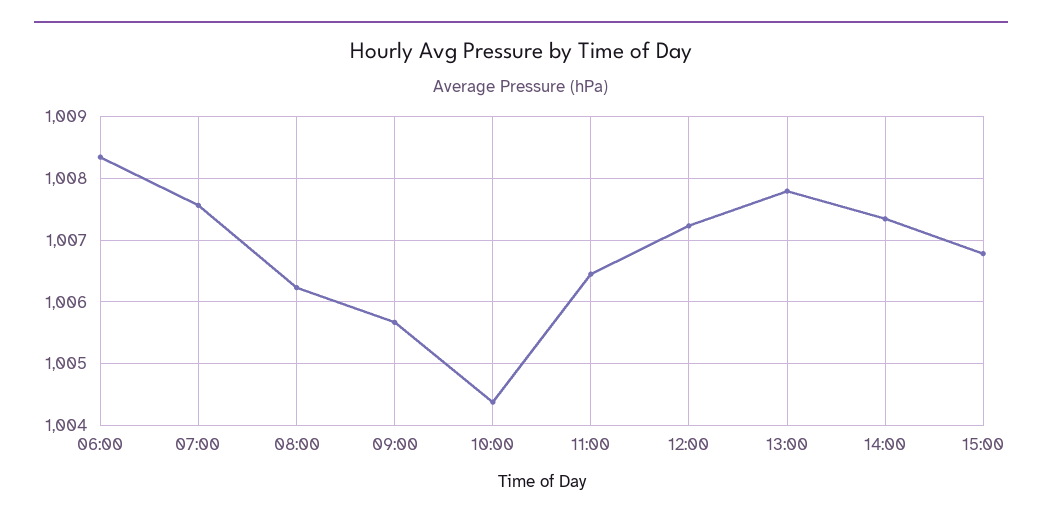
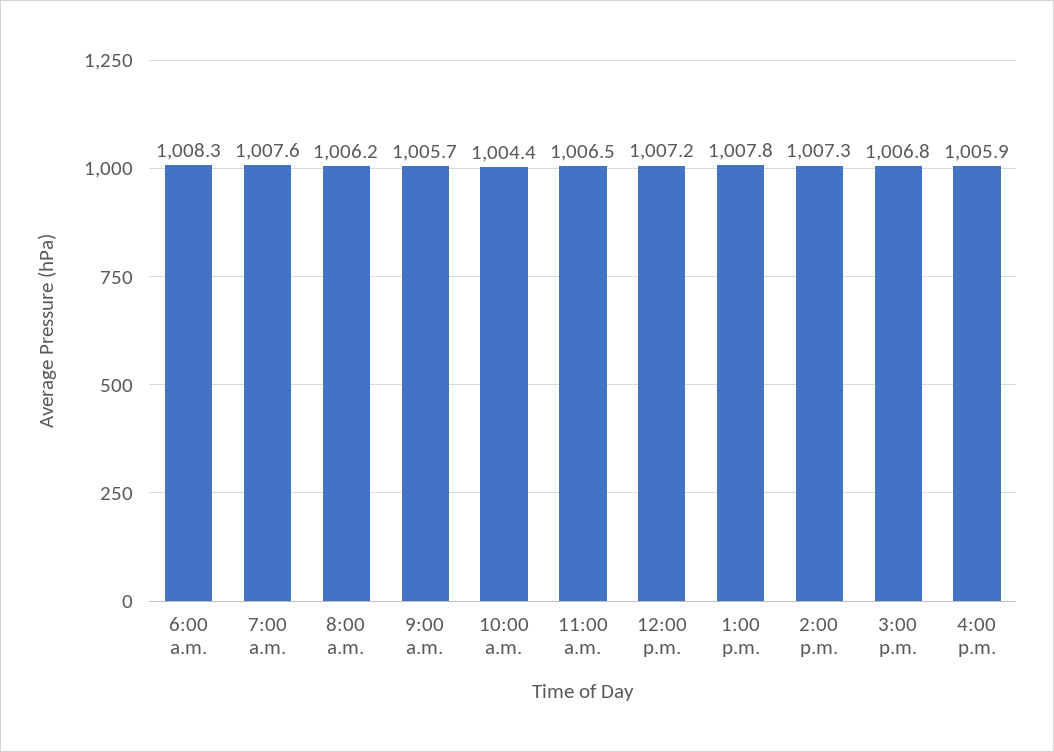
4:00 p.m.: none -> 1005.9

